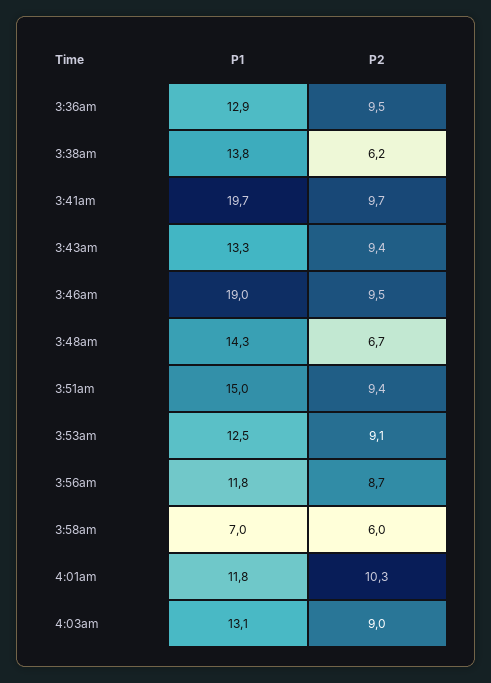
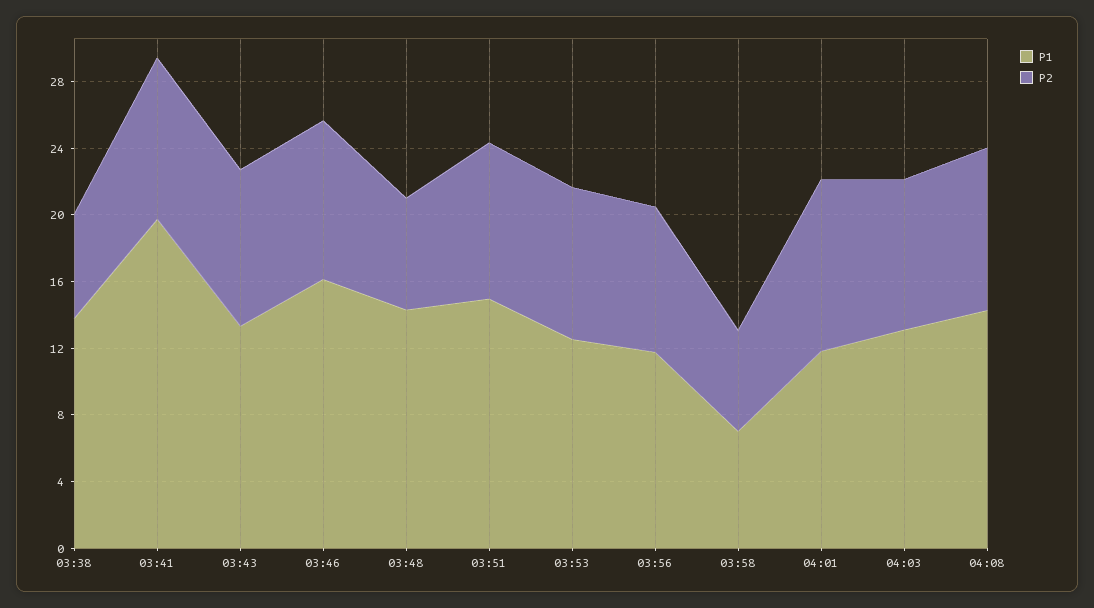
P1, 3:36am: 12.9 -> none
P2, 3:36am: 9.5 -> none
P1, 3:46am: 19 -> 16
P1, 04:08: none -> 14
P2, 04:08: none -> 10

